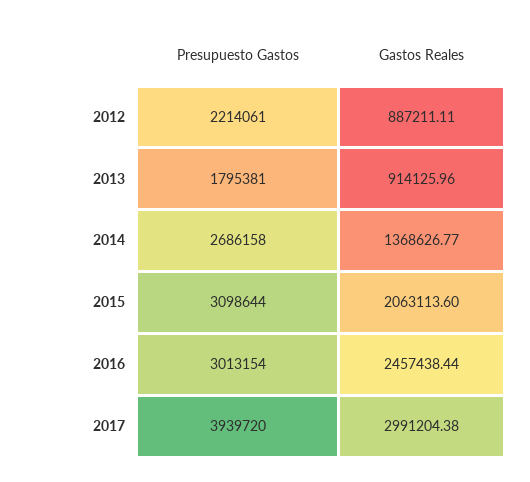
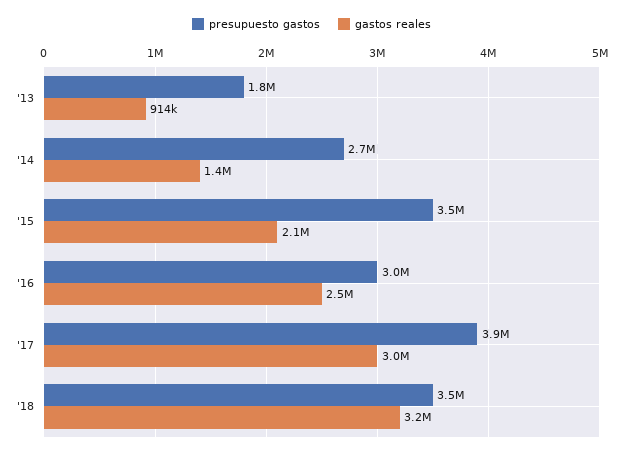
Presupuesto Gastos, 2012: 2214061 -> none
Gastos Reales, 2012: 887211.11 -> none
Presupuesto Gastos, 2015: 3098644 -> 3500000
Presupuesto Gastos, '18: none -> 3500000
Gastos Reales, '18: none -> 3200000

